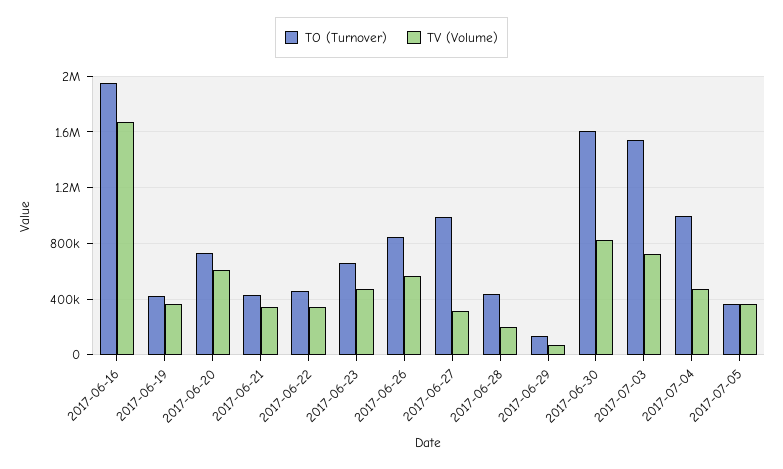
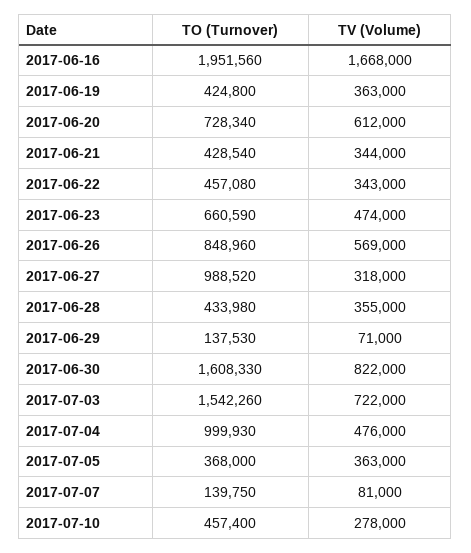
TV (Volume), 2017-06-28: 200000 -> 355000
TO (Turnover), 2017-07-07: none -> 139750
TV (Volume), 2017-07-07: none -> 81000
TO (Turnover), 2017-07-10: none -> 457400
TV (Volume), 2017-07-10: none -> 278000

